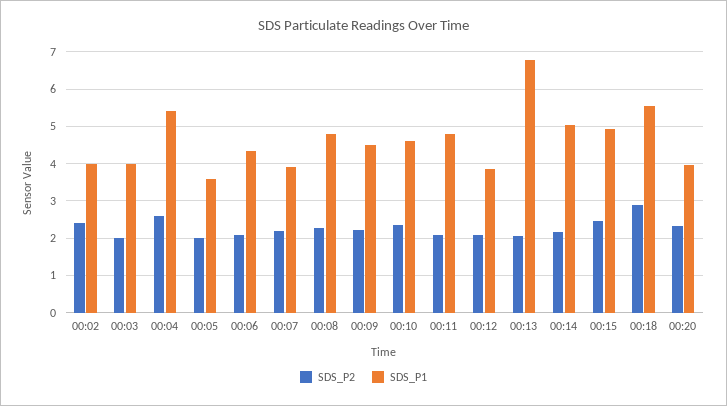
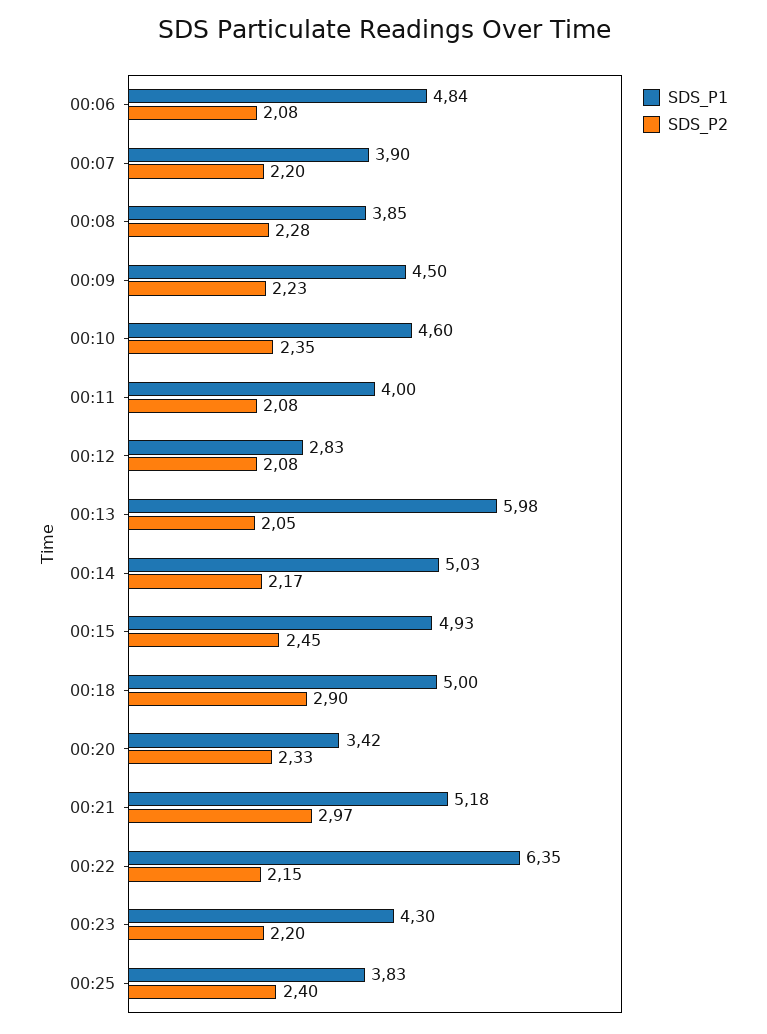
SDS_P2, 00:02: 2.4 -> none
SDS_P1, 00:02: 4 -> none
SDS_P2, 00:03: 2 -> none
SDS_P1, 00:03: 4 -> none
SDS_P2, 00:04: 2.6 -> none
SDS_P1, 00:04: 5.4 -> none
SDS_P2, 00:05: 2 -> none
SDS_P1, 00:05: 3.6 -> none
SDS_P1, 00:06: 4.4 -> 4.84
SDS_P1, 00:08: 4.8 -> 3.85
SDS_P1, 00:11: 4.8 -> 4
SDS_P1, 00:12: 3.8 -> 2.83
SDS_P1, 00:13: 6.8 -> 5.98
SDS_P1, 00:18: 5.6 -> 5
SDS_P1, 00:20: 4 -> 3.42
SDS_P1, 00:21: none -> 5.18
SDS_P2, 00:21: none -> 2.97
SDS_P1, 00:22: none -> 6.35
SDS_P2, 00:22: none -> 2.15
SDS_P1, 00:23: none -> 4.3
SDS_P2, 00:23: none -> 2.2
SDS_P1, 00:25: none -> 3.83
SDS_P2, 00:25: none -> 2.4

